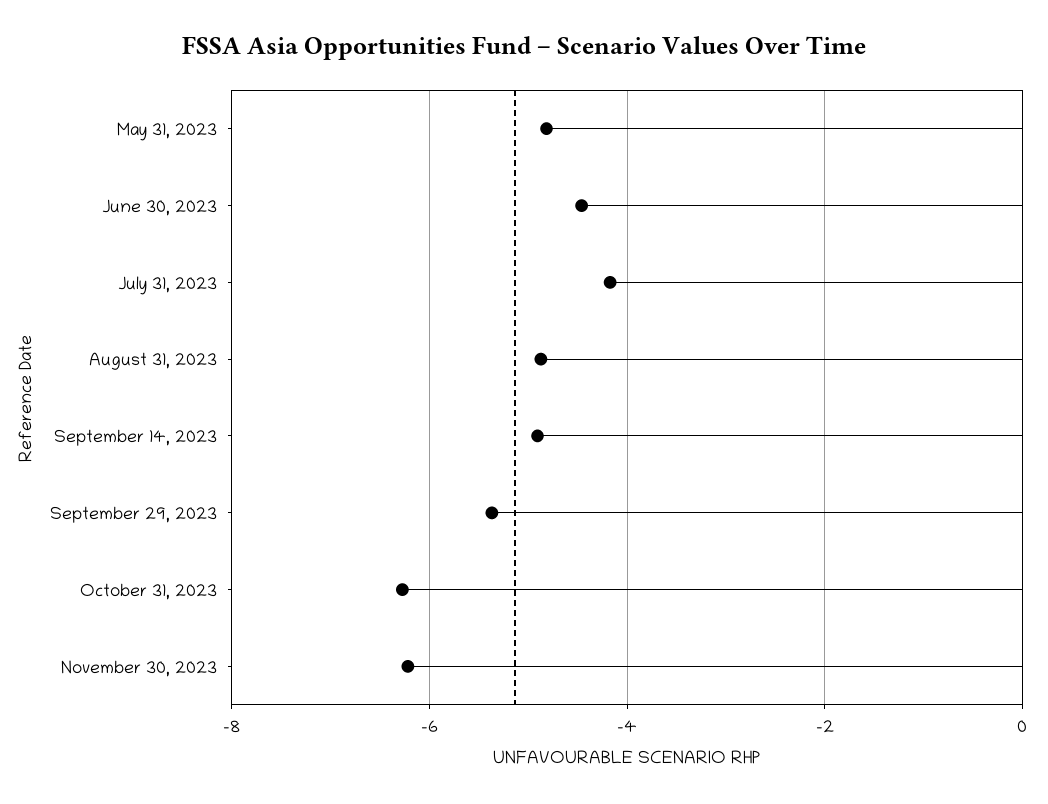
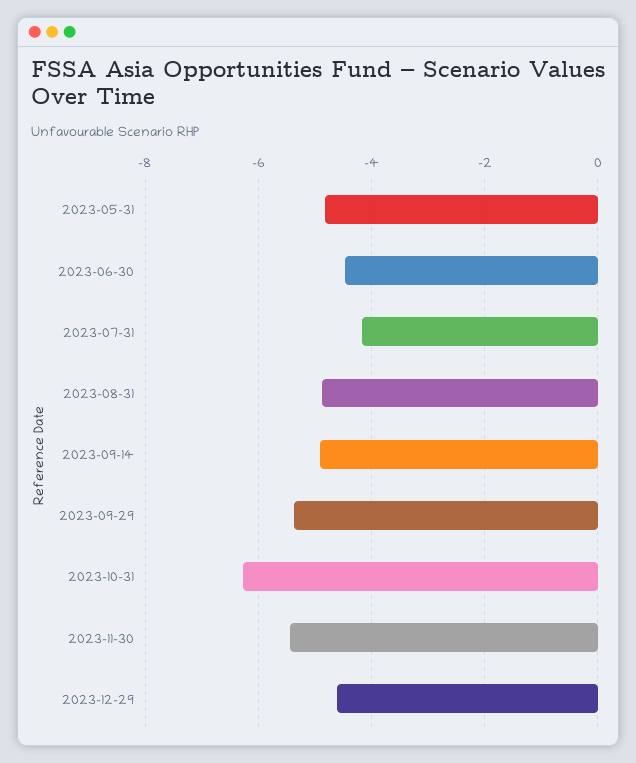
November 30, 2023: -6.2 -> -5.4
2023-12-29: none -> -4.6

